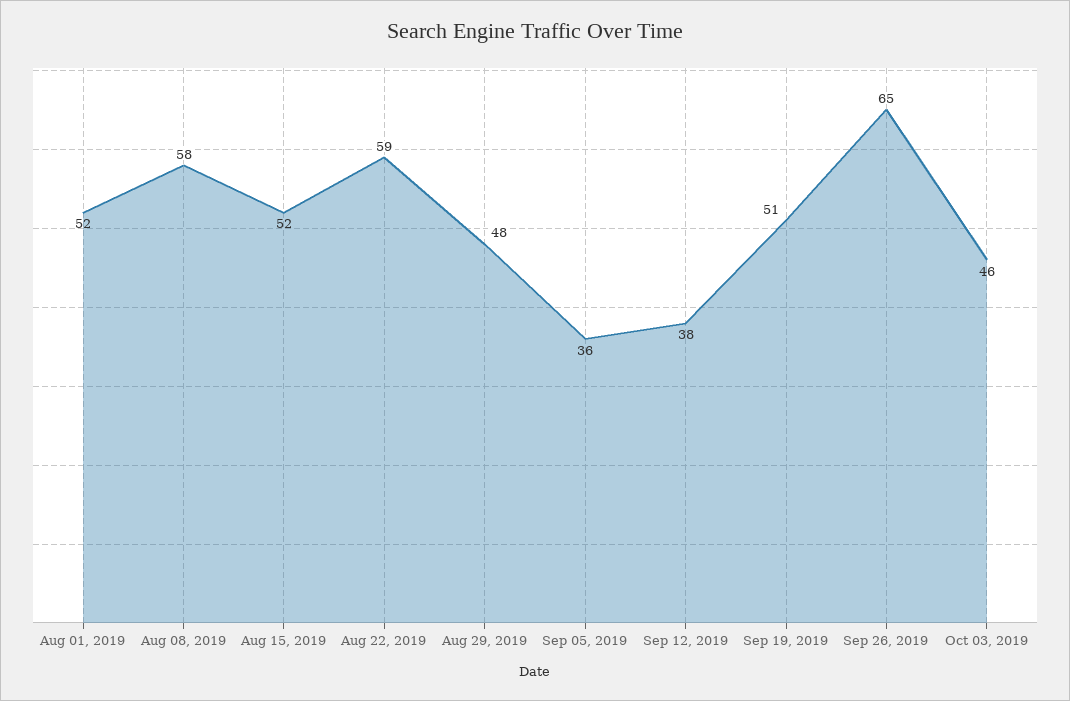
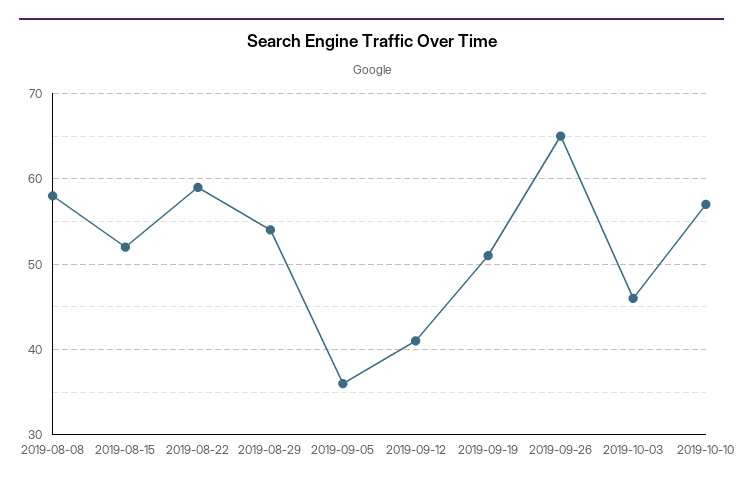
Aug 01, 2019: 52 -> none
Aug 29, 2019: 48 -> 54
Sep 12, 2019: 38 -> 41
2019-10-10: none -> 57

